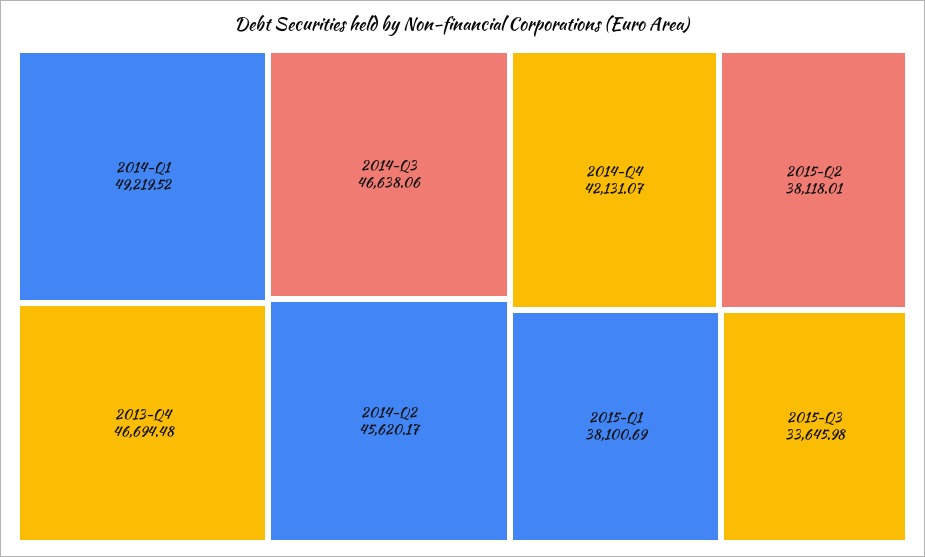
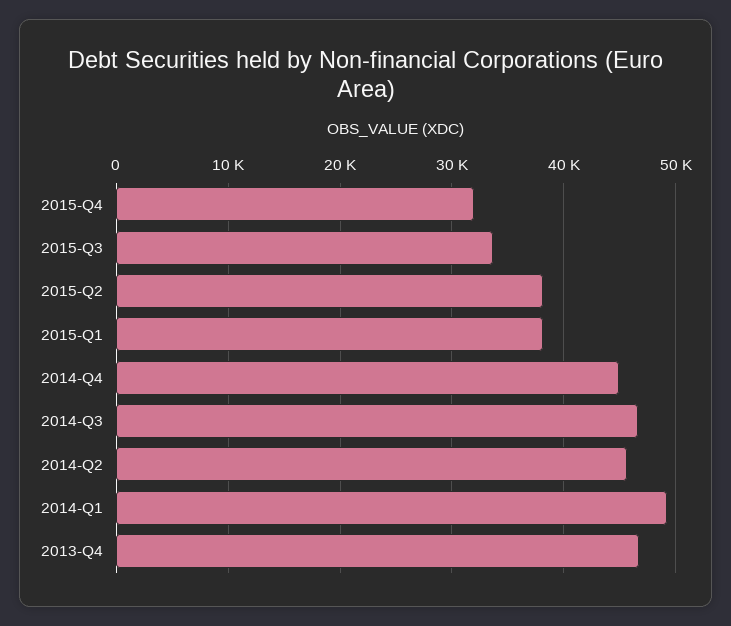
2014-Q4: 42131.07 -> 45000
2015-Q4: none -> 32000

